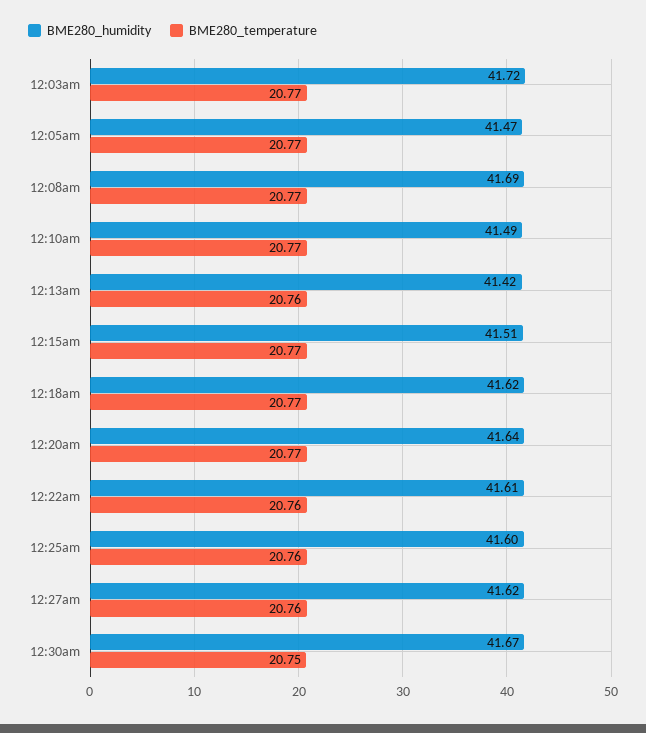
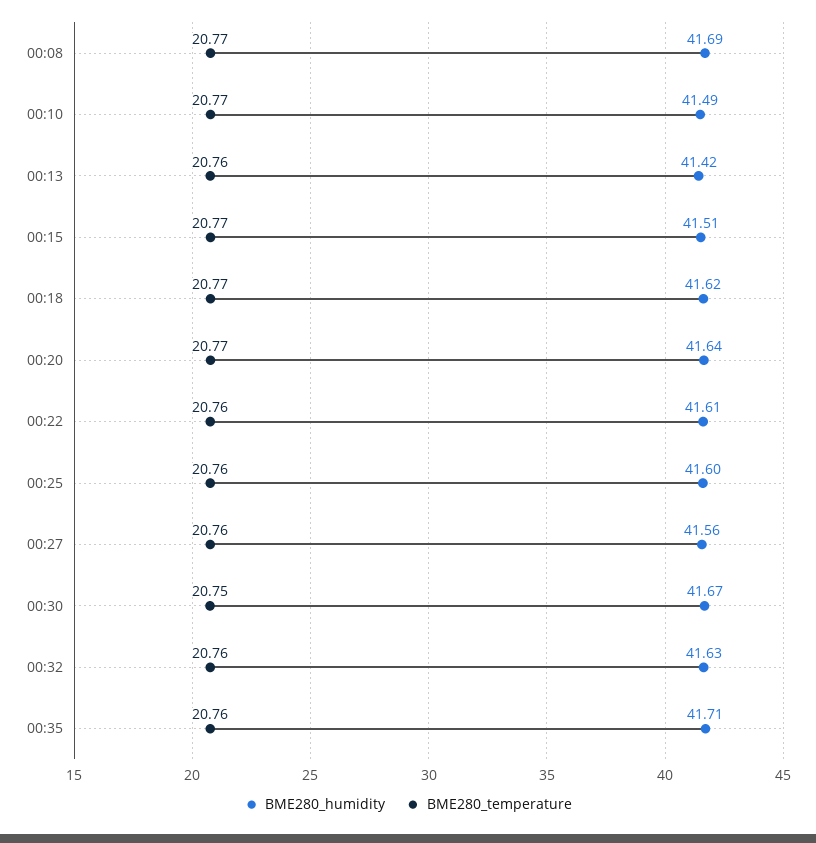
BME280_humidity, 12:03am: 41.72 -> none
BME280_temperature, 12:03am: 20.77 -> none
BME280_humidity, 12:05am: 41.47 -> none
BME280_temperature, 12:05am: 20.77 -> none
BME280_humidity, 12:27am: 41.62 -> 41.56
BME280_humidity, 00:32: none -> 41.63
BME280_temperature, 00:32: none -> 20.76
BME280_humidity, 00:35: none -> 41.71
BME280_temperature, 00:35: none -> 20.76

